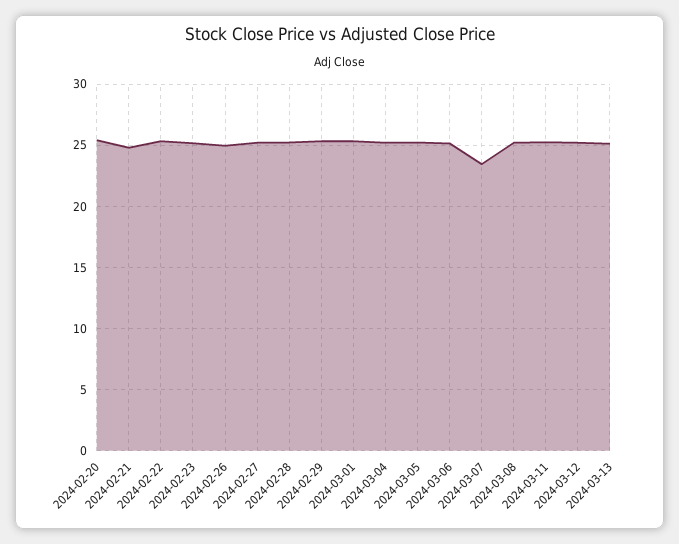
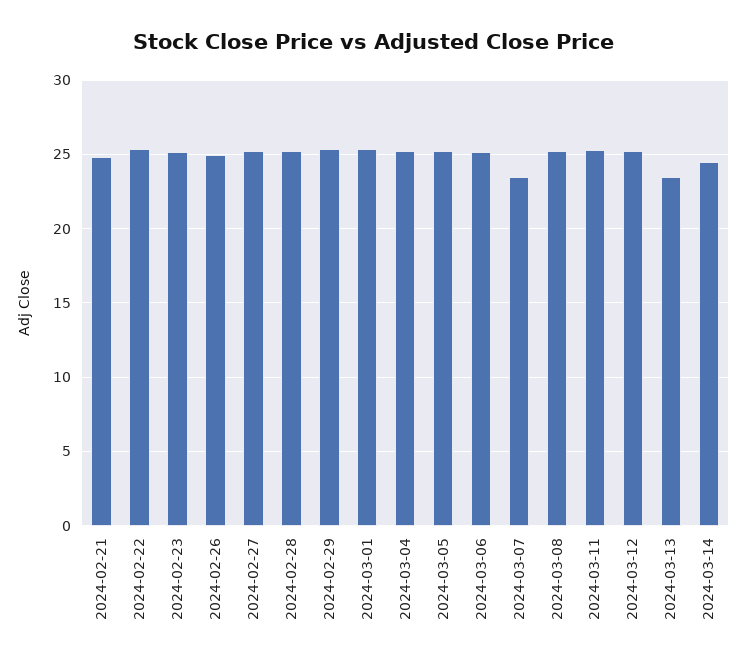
2024-02-20: 25.5 -> none
2024-03-13: 25 -> 23.5
2024-03-14: none -> 24.5

